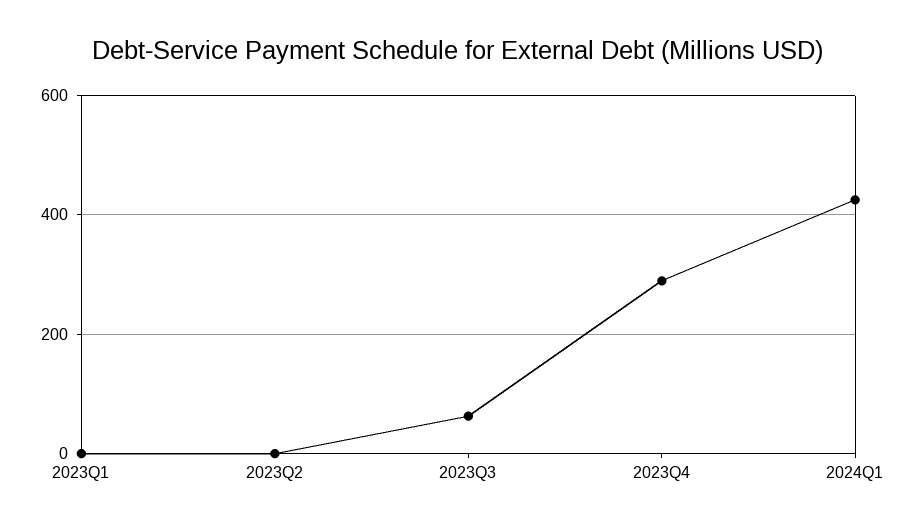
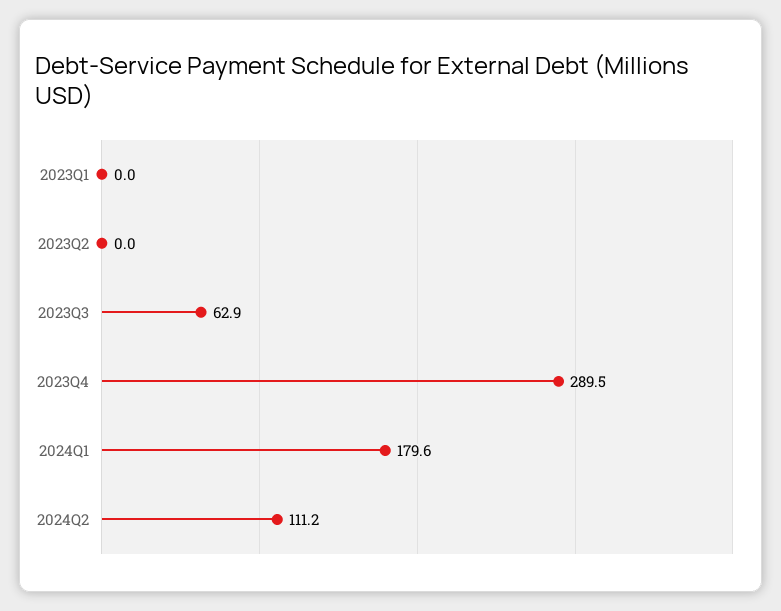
2024Q1: 420 -> 179.6
2024Q2: none -> 111.2

